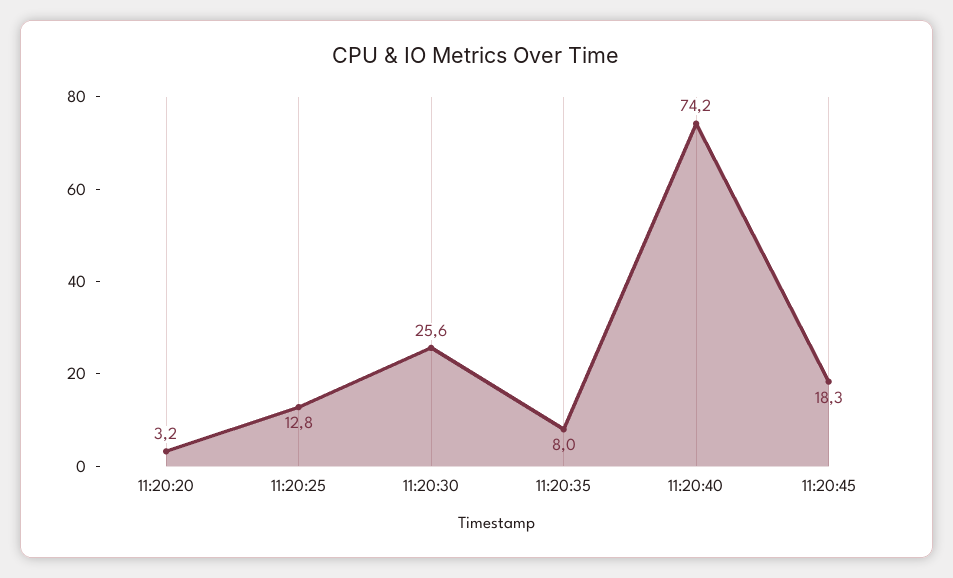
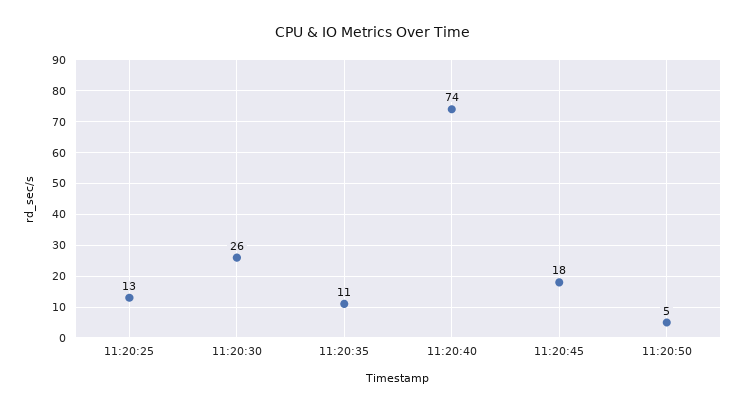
11:20:20: 3.2 -> none
11:20:35: 8 -> 11
11:20:50: none -> 5

